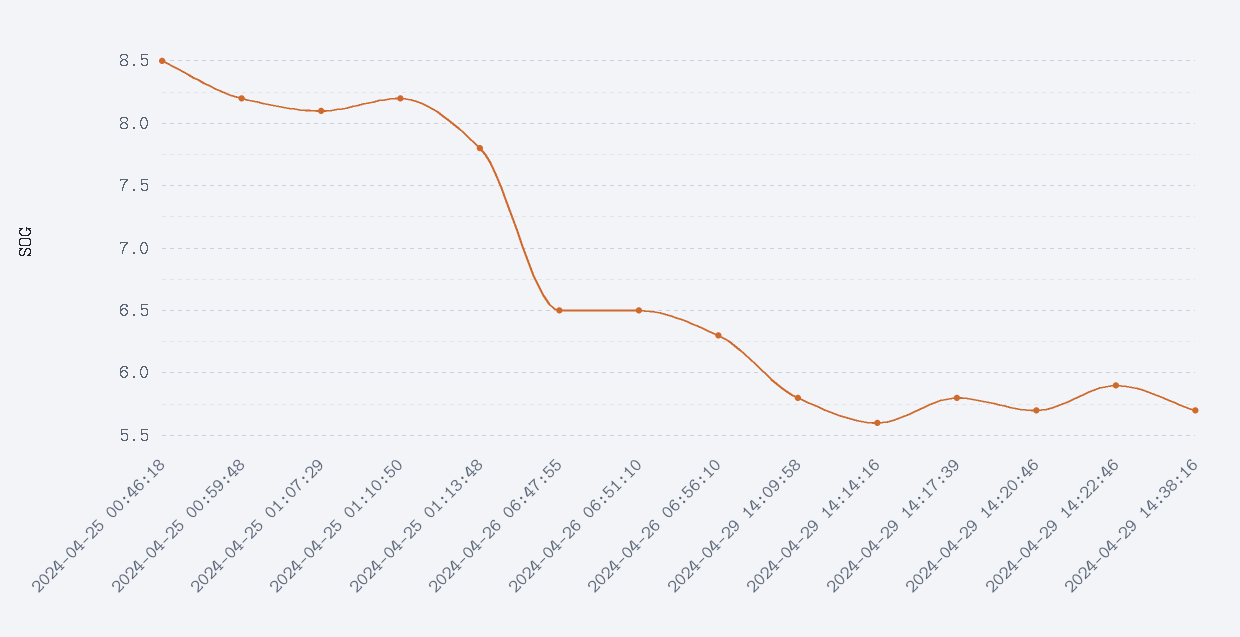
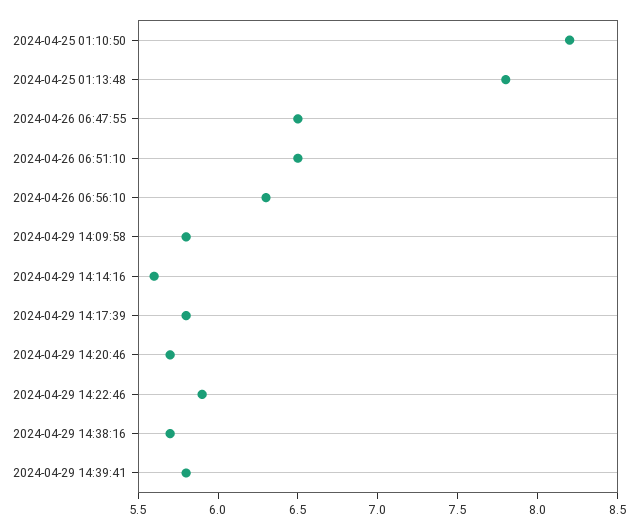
2024-04-25 00:46:18: 8.5 -> none
2024-04-25 00:59:48: 8.2 -> none
2024-04-25 01:07:29: 8.1 -> none
2024-04-29 14:39:41: none -> 5.8

